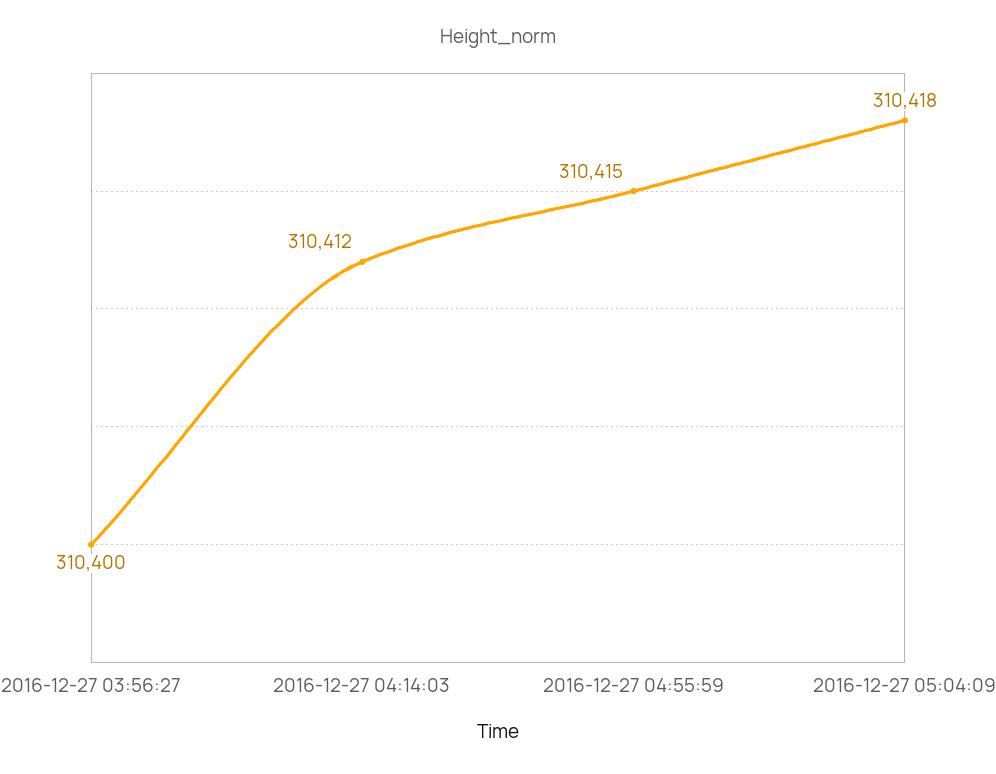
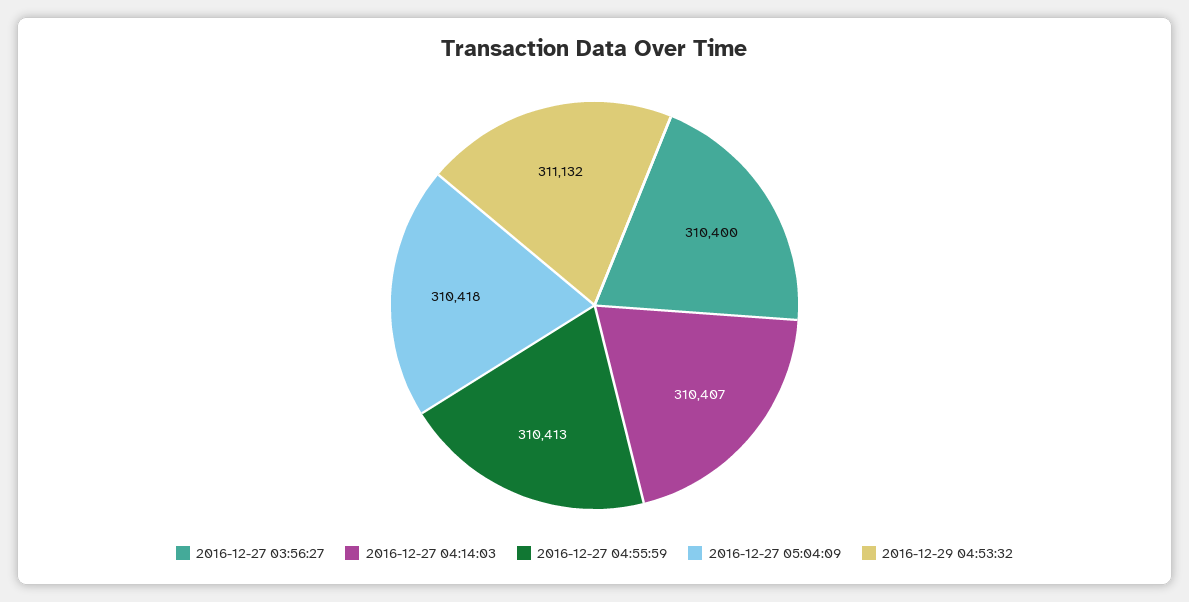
2016-12-27 04:14:03: 310412 -> 310407
2016-12-27 04:55:59: 310415 -> 310413
2016-12-29 04:53:32: none -> 311132

